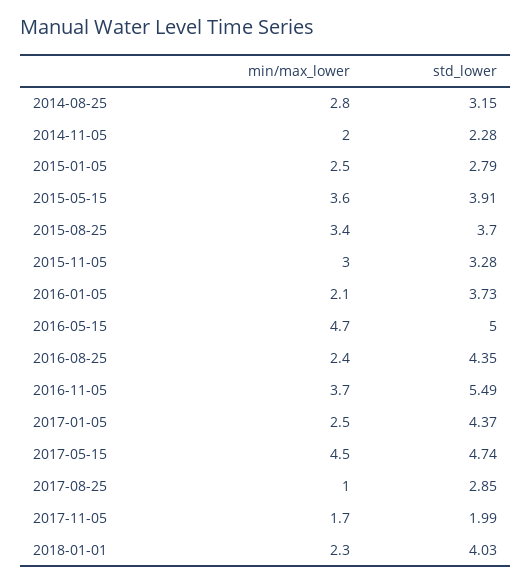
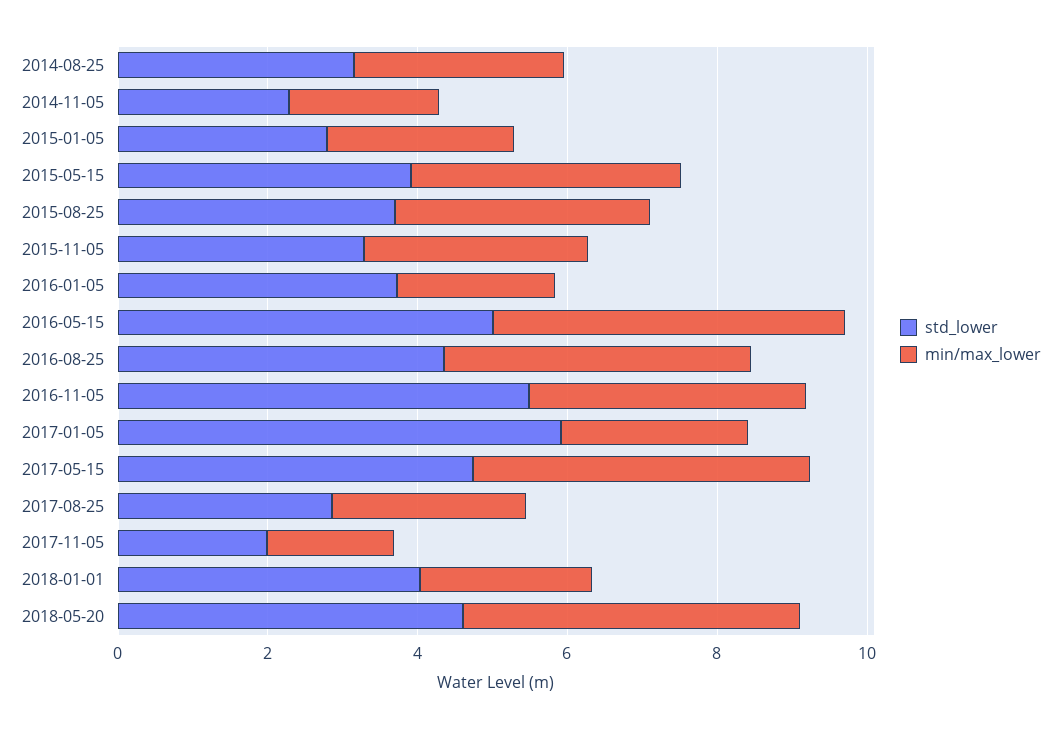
min/max_lower, 2016-08-25: 2.4 -> 4
std_lower, 2017-01-05: 4.37 -> 6
min/max_lower, 2017-08-25: 1 -> 2.5
std_lower, 2018-05-20: none -> 4.5
min/max_lower, 2018-05-20: none -> 4.5

